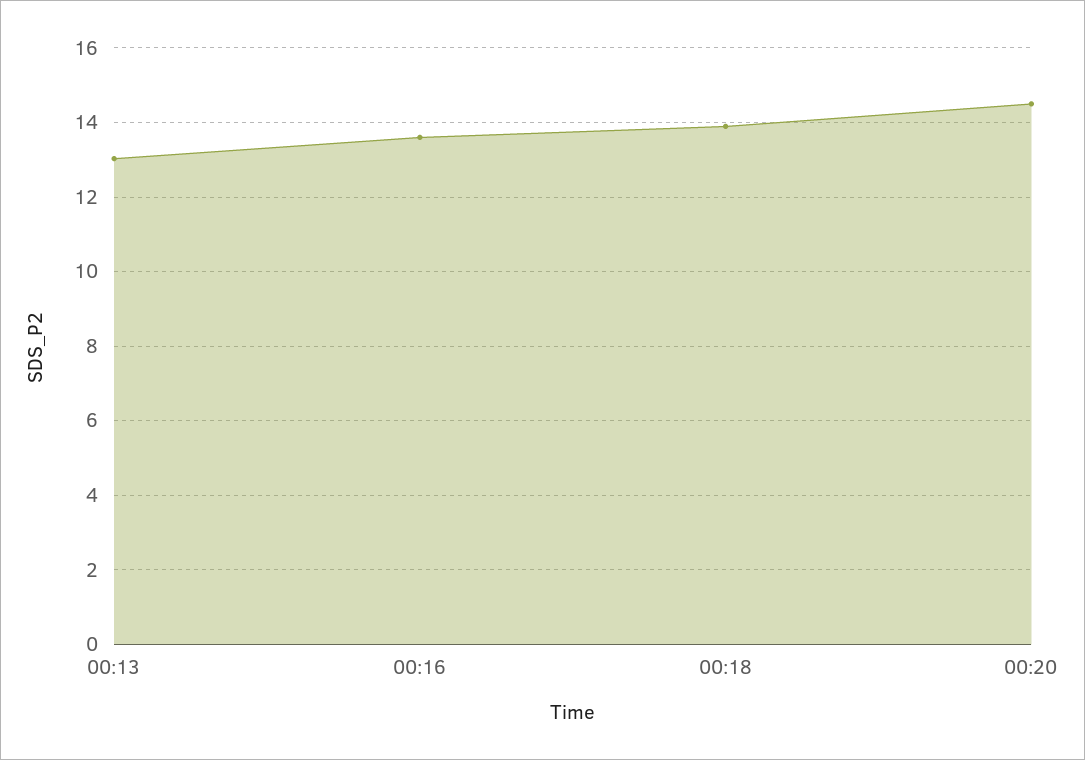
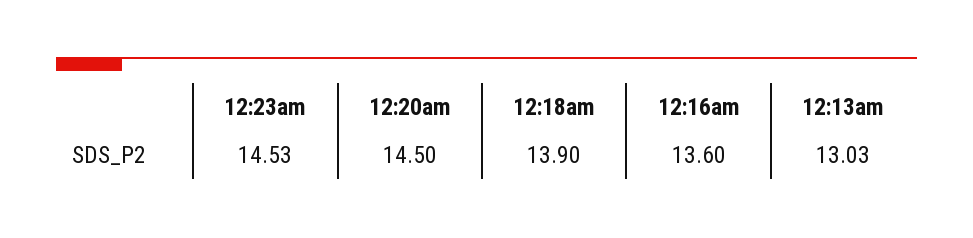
12:23am: none -> 14.53

